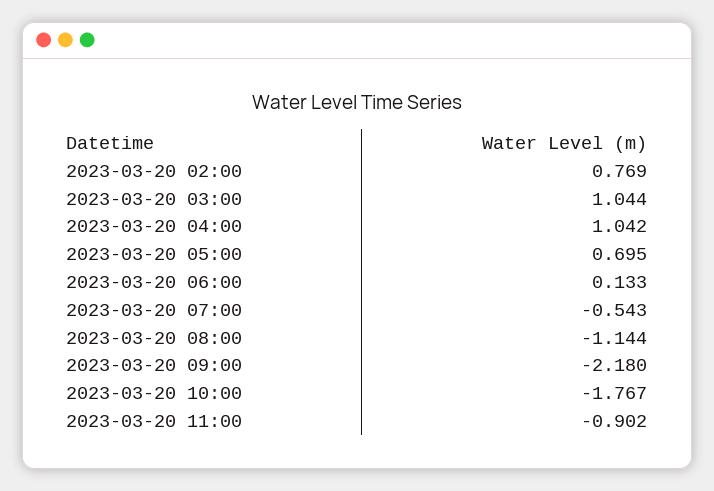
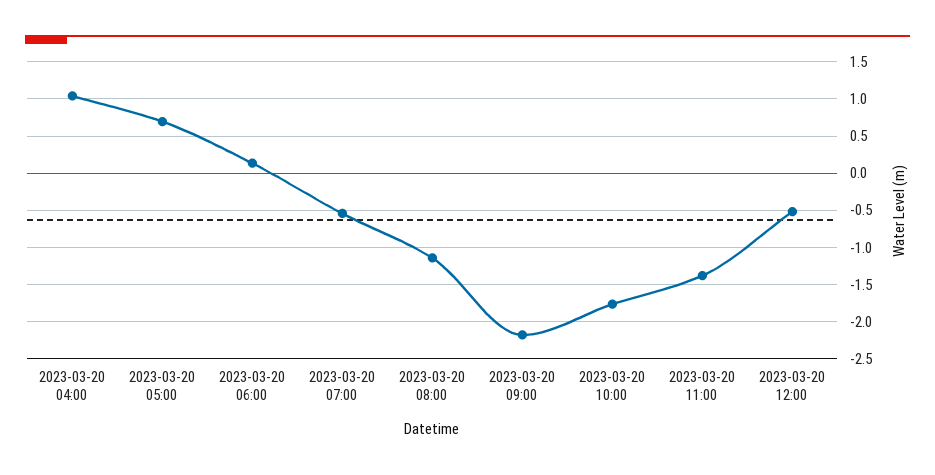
2023-03-20 02:00: 0.769 -> none
2023-03-20 03:00: 1.044 -> none
2023-03-20 11:00: -0.902 -> -1.4
2023-03-20 12:00: none -> -0.5

